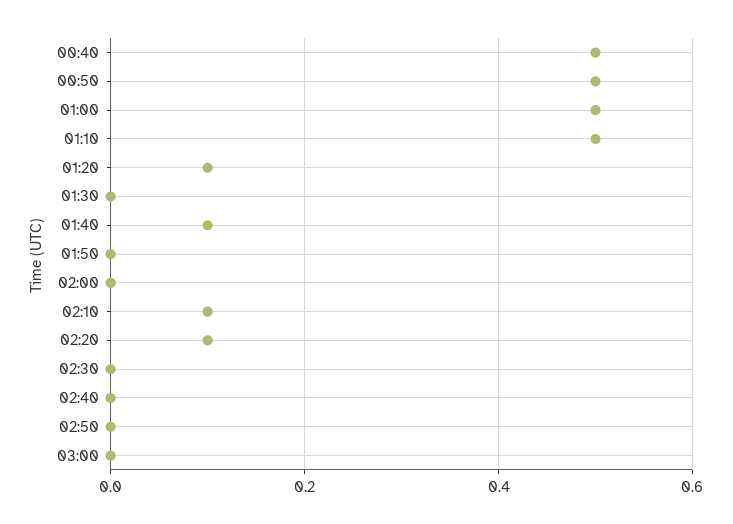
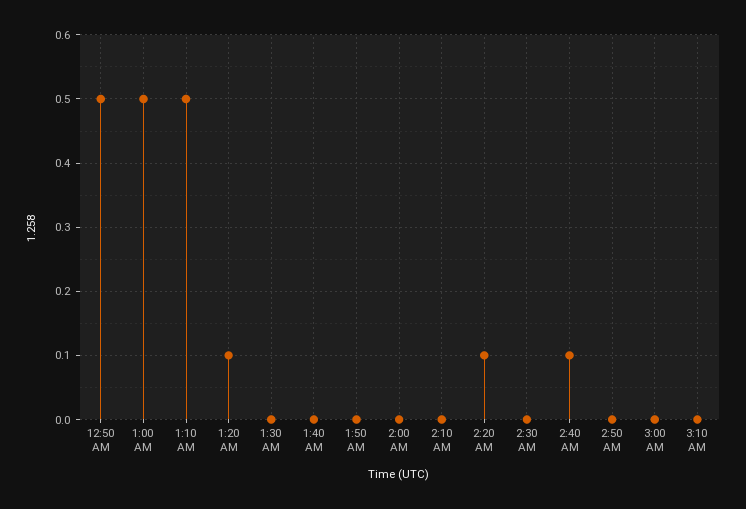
00:40: 0.5 -> none
01:40: 0.1 -> 0
02:10: 0.1 -> 0
02:40: 0 -> 0.1
3:10 AM: none -> 0

